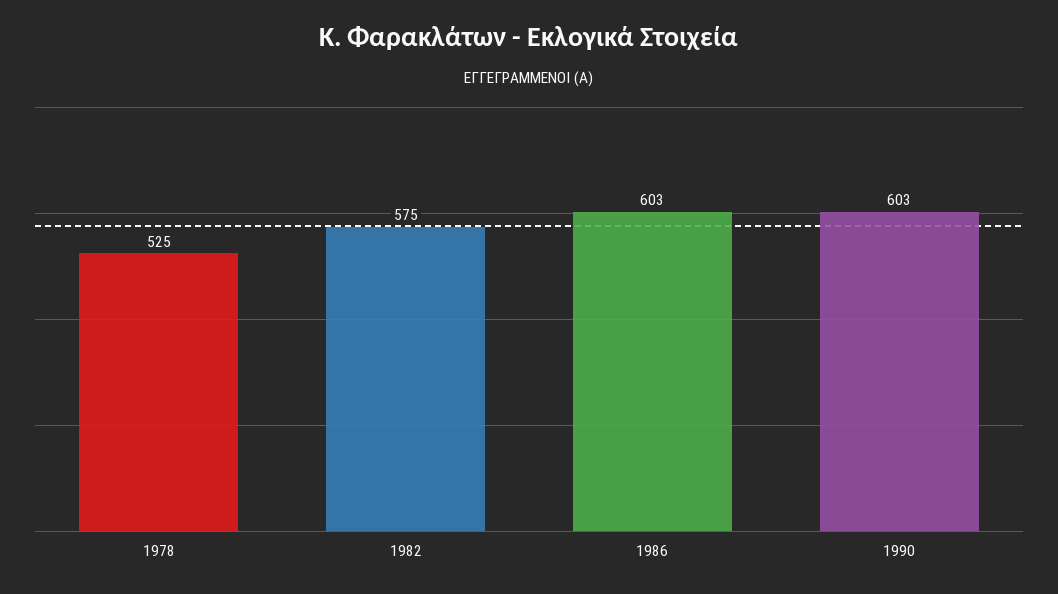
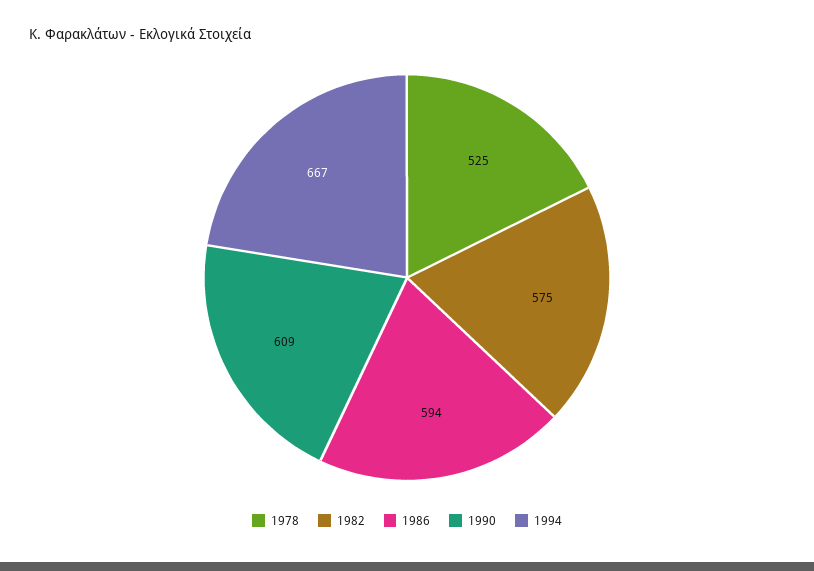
1986: 603 -> 594
1990: 603 -> 609
1994: none -> 667

